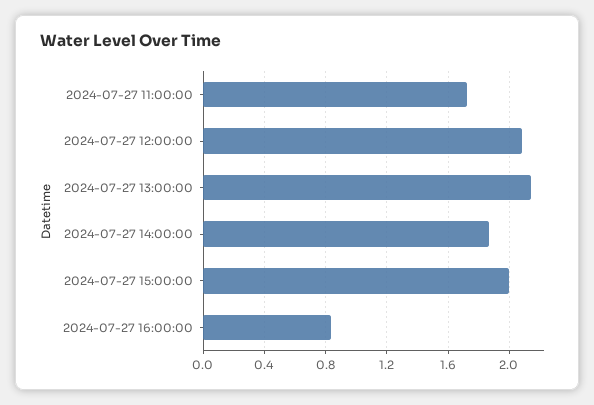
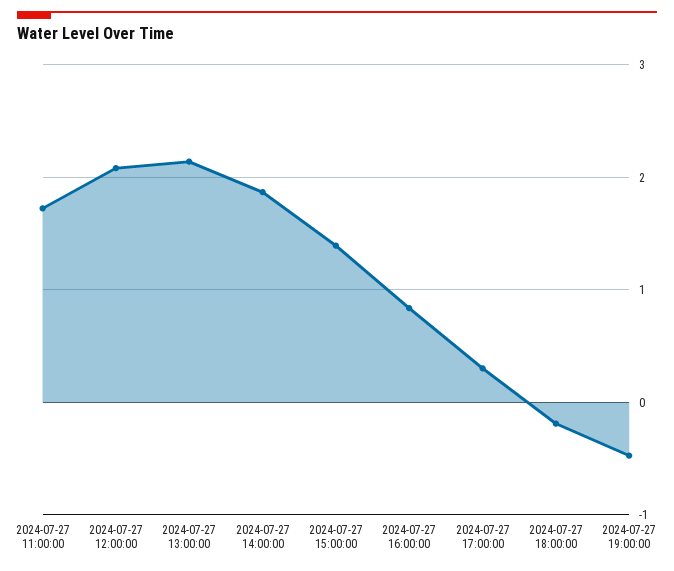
2024-07-27 15:00:00: 2 -> 1.4
2024-07-27 17:00:00: none -> 0.3
2024-07-27 18:00:00: none -> -0.2
2024-07-27 19:00:00: none -> -0.5

